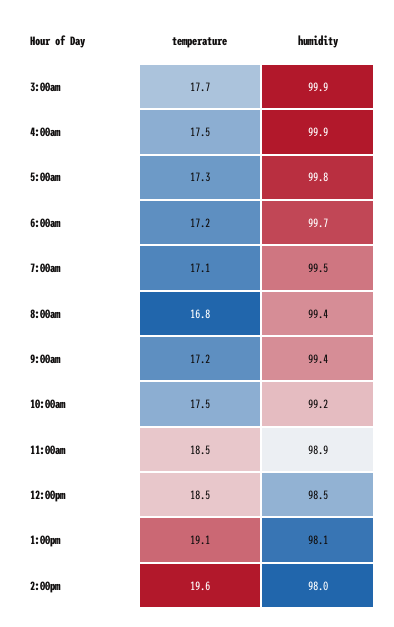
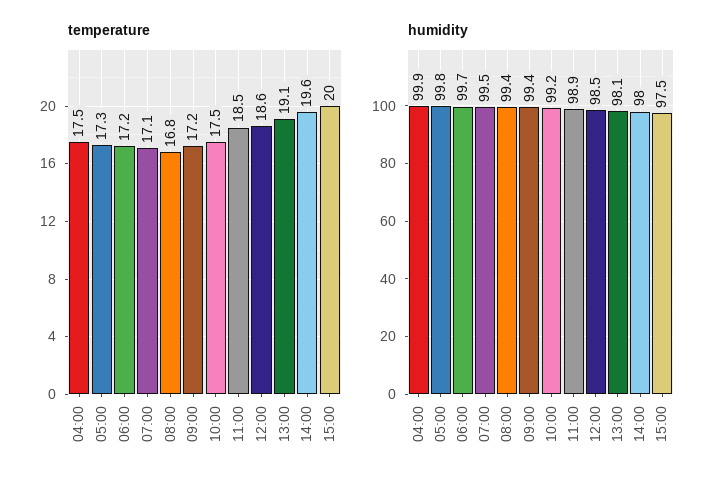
temperature, 3:00am: 17.7 -> none
humidity, 3:00am: 99.9 -> none
temperature, 12:00pm: 18.5 -> 18.6
temperature, 15:00: none -> 20
humidity, 15:00: none -> 97.5

